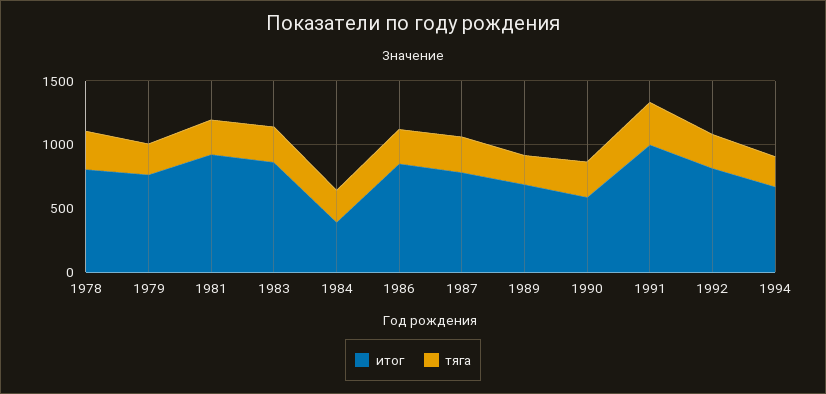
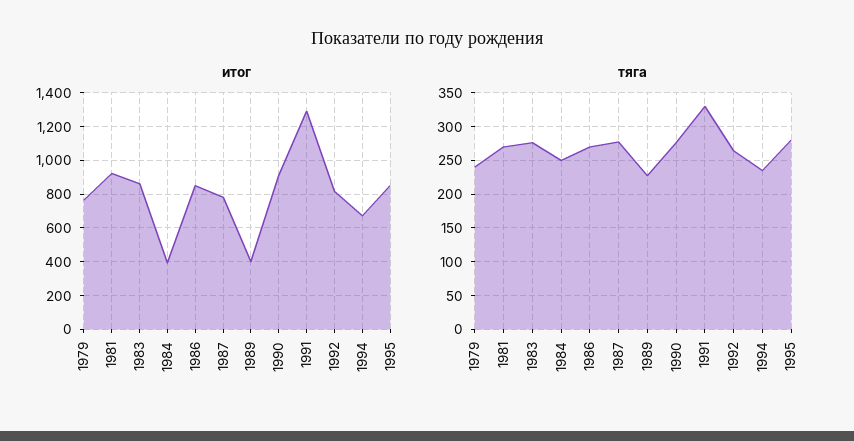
итог, 1978: 800 -> none
тяга, 1978: 300 -> none
итог, 1989: 700 -> 400
итог, 1990: 600 -> 900
итог, 1991: 1000 -> 1300
итог, 1995: none -> 850
тяга, 1995: none -> 280

